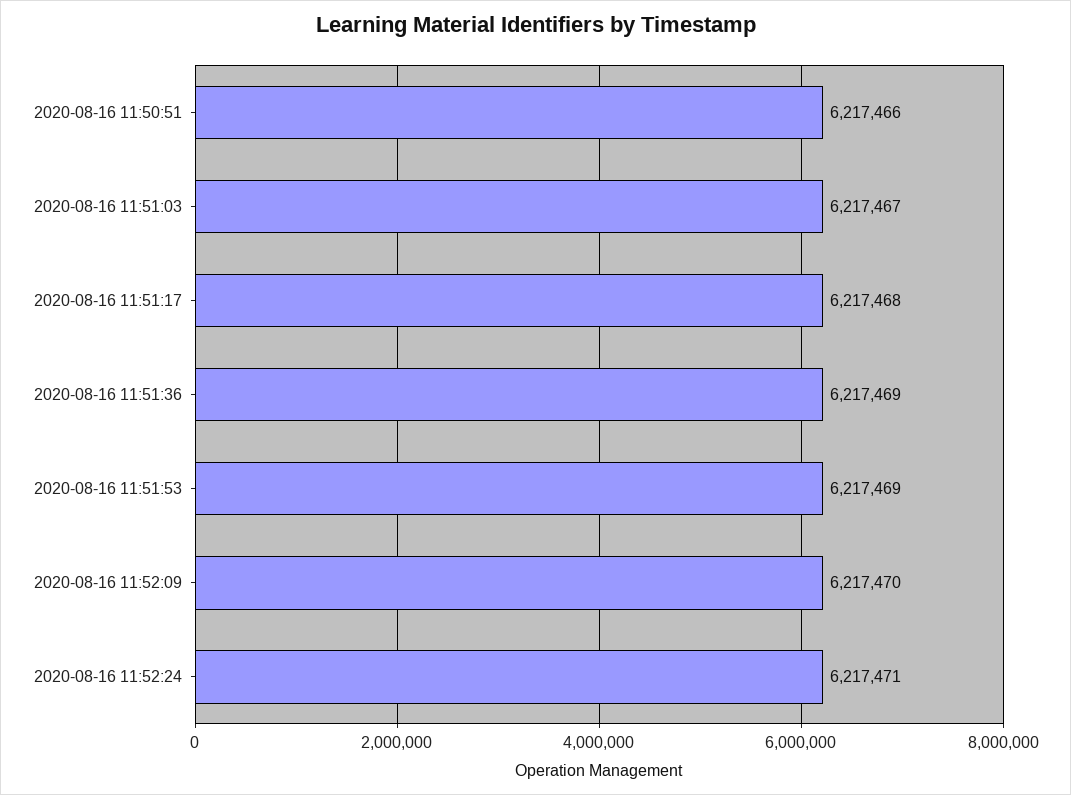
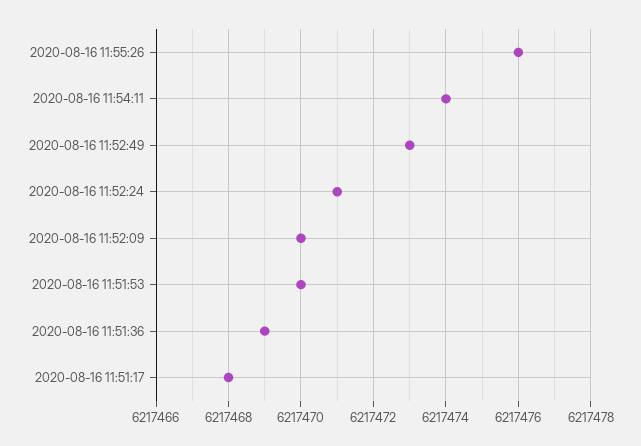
2020-08-16 11:50:51: 6217466 -> none
2020-08-16 11:51:03: 6217467 -> none
2020-08-16 11:51:53: 6217469 -> 6217470
2020-08-16 11:55:26: none -> 6217476
2020-08-16 11:54:11: none -> 6217474
2020-08-16 11:52:49: none -> 6217473

